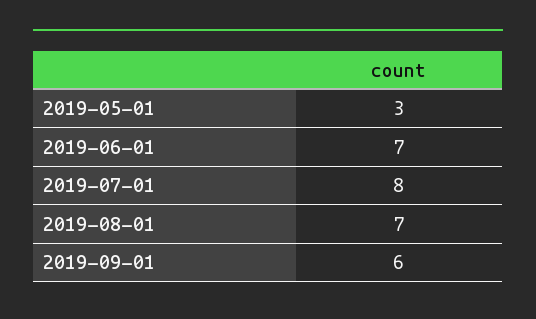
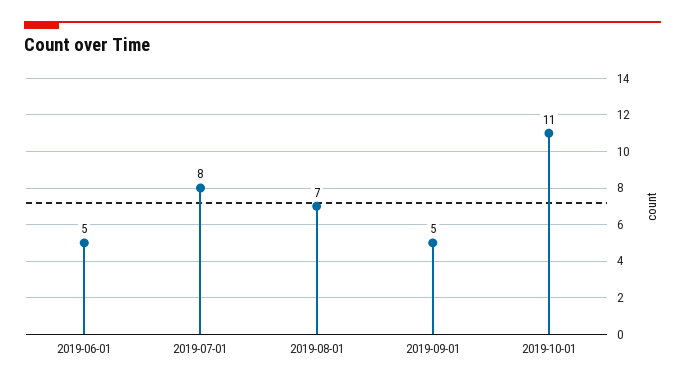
2019-05-01: 3 -> none
2019-06-01: 7 -> 5
2019-09-01: 6 -> 5
2019-10-01: none -> 11

